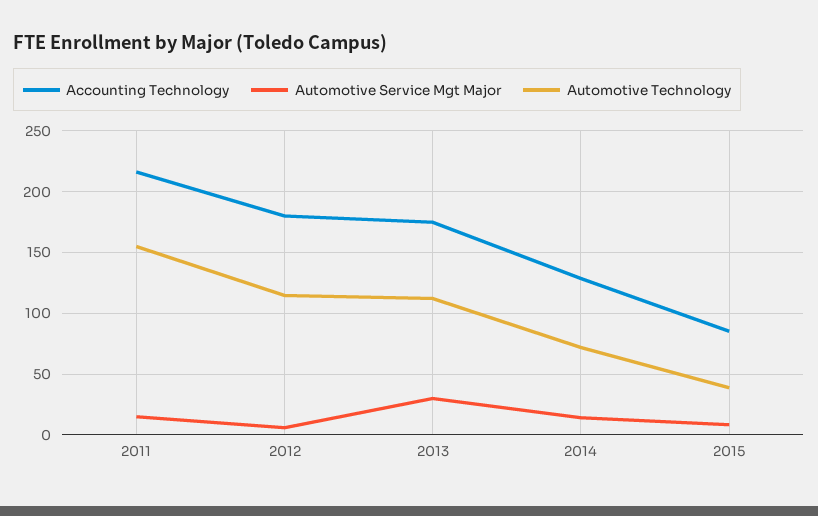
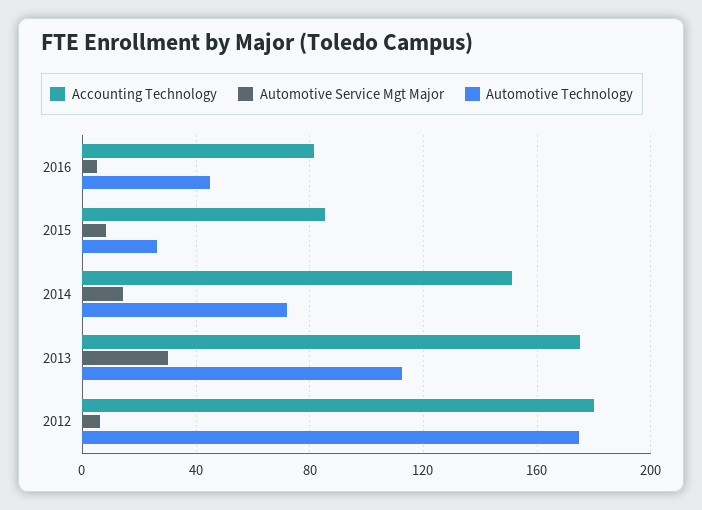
Accounting Technology, 2011: 215 -> none
Automotive Service Mgt Major, 2011: 15 -> none
Automotive Technology, 2011: 155 -> none
Automotive Technology, 2012: 115 -> 175
Accounting Technology, 2014: 130 -> 150
Automotive Technology, 2015: 40 -> 25
Accounting Technology, 2016: none -> 80
Automotive Service Mgt Major, 2016: none -> 5
Automotive Technology, 2016: none -> 45

